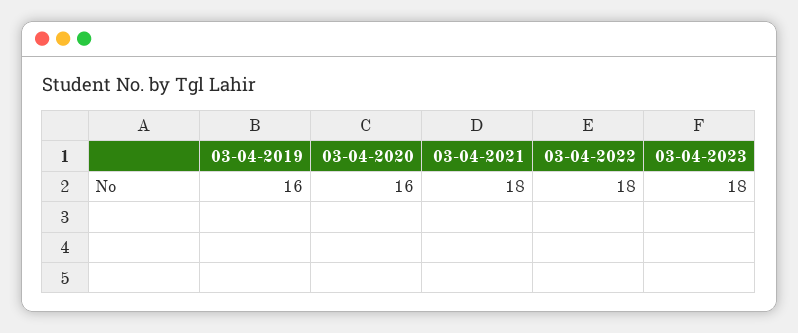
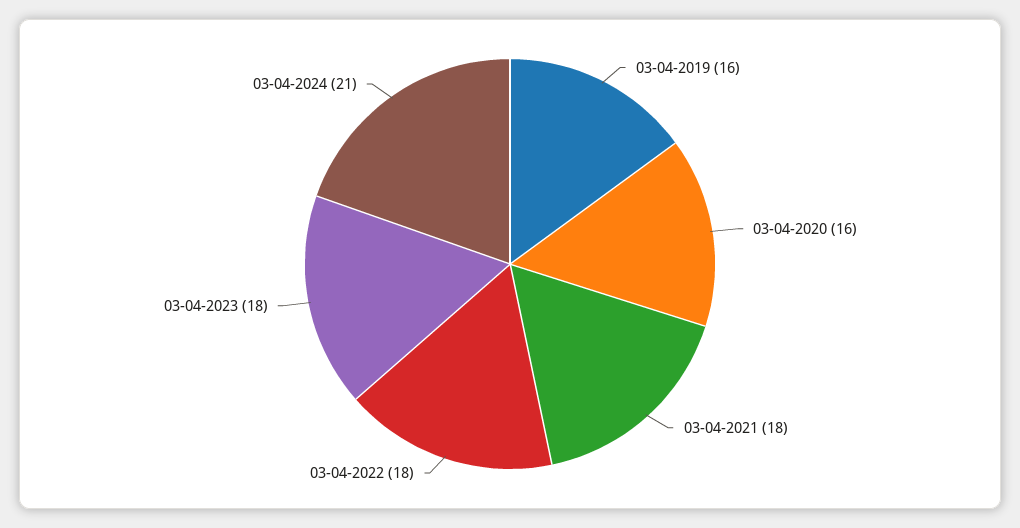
03-04-2024: none -> 21

